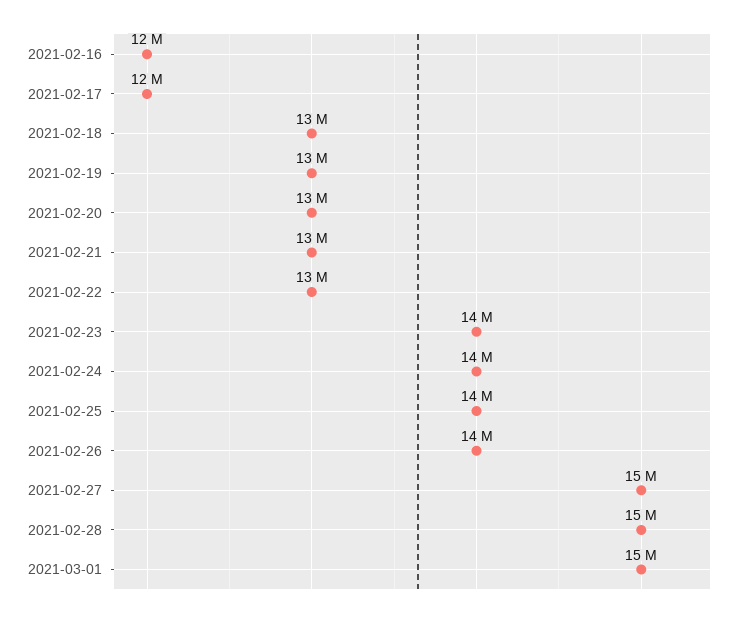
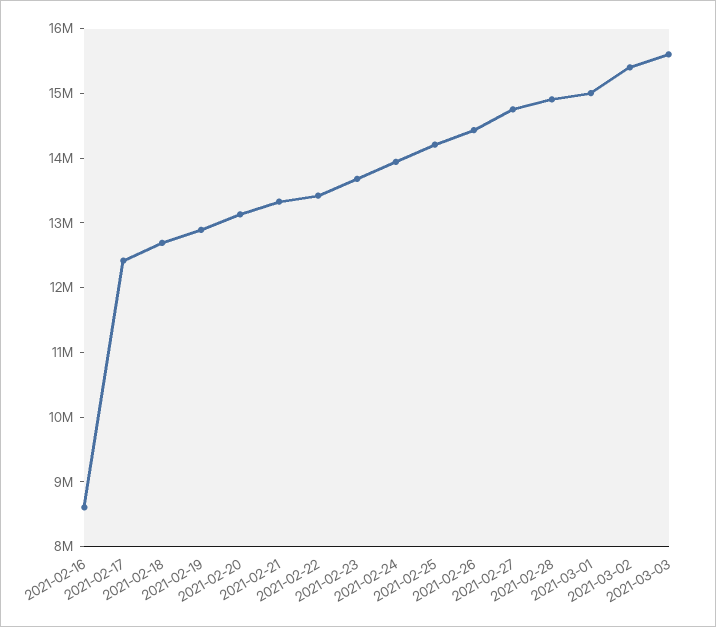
2021-02-16: 12000000 -> 8600000
2021-03-02: none -> 15400000
2021-03-03: none -> 15600000

